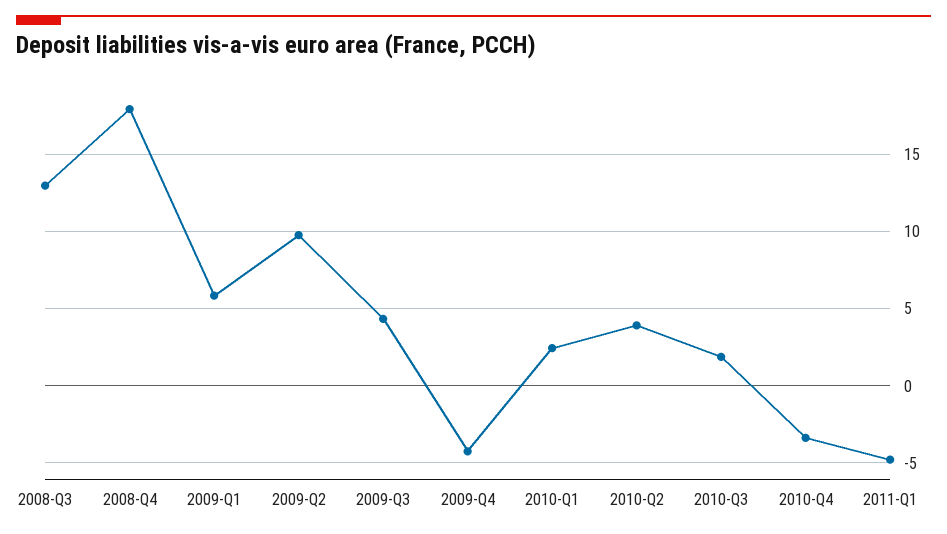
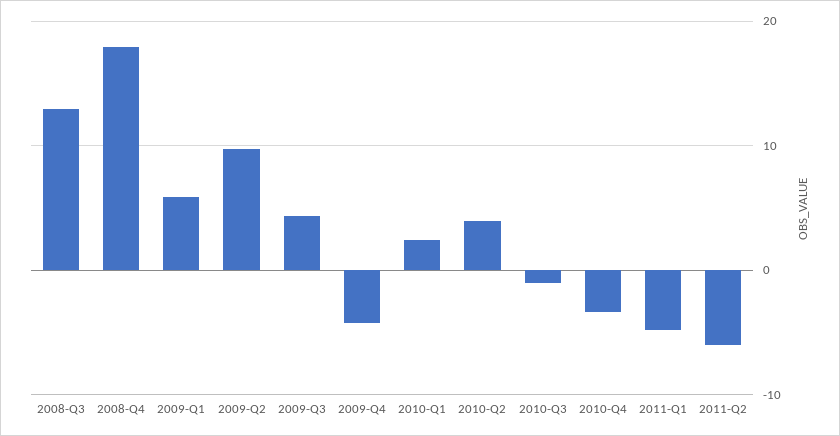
2010-Q3: 2 -> -1
2011-Q2: none -> -6

